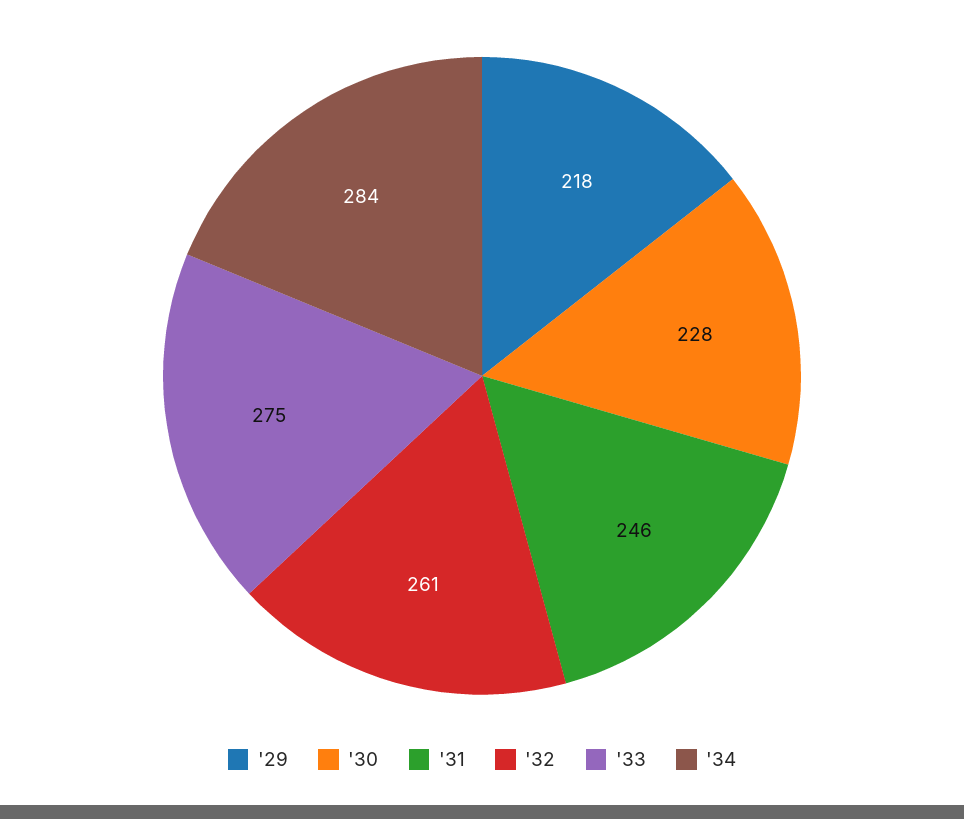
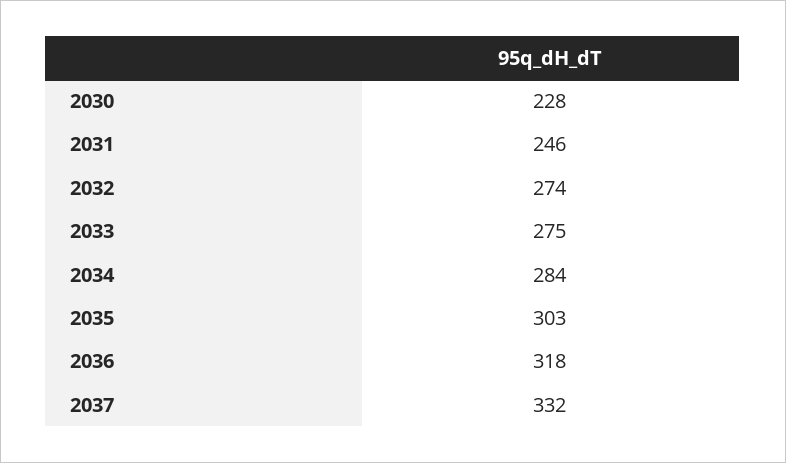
'29: 218 -> none
'32: 261 -> 274
2035: none -> 303
2036: none -> 318
2037: none -> 332

